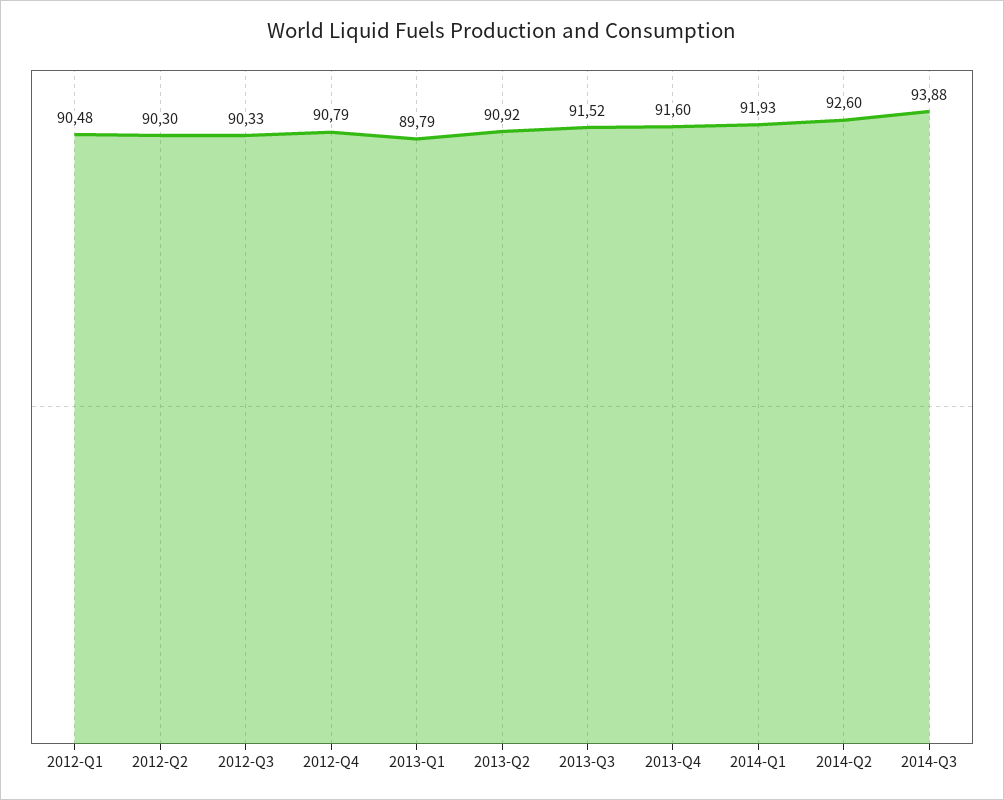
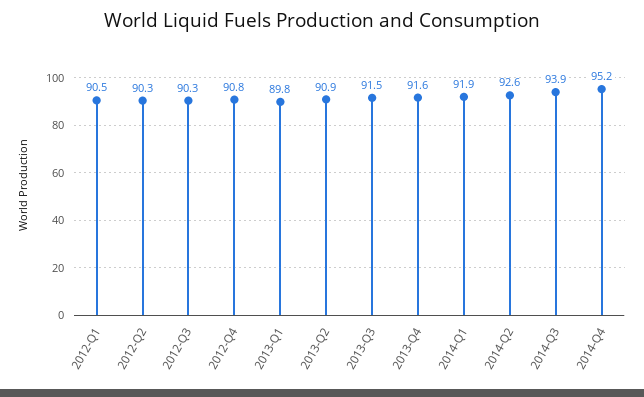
2014-Q4: none -> 95.2

